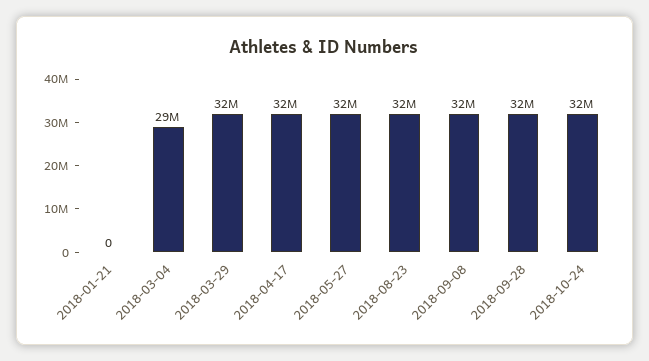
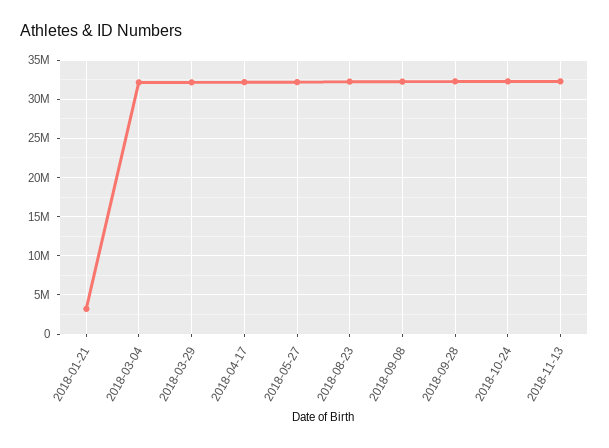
2018-01-21: 0 -> 3000000
2018-03-04: 29000000 -> 32000000
2018-11-13: none -> 32000000

